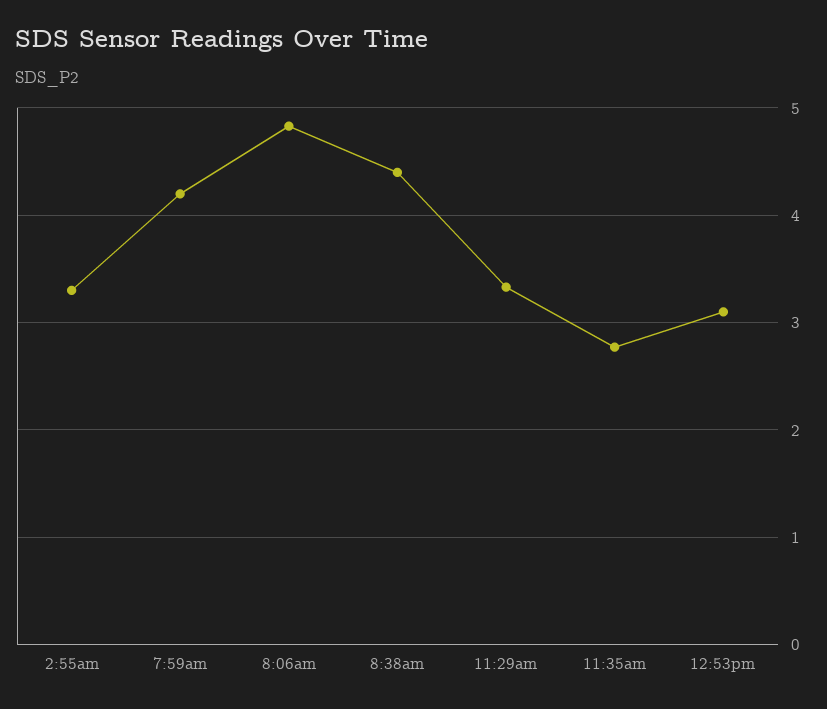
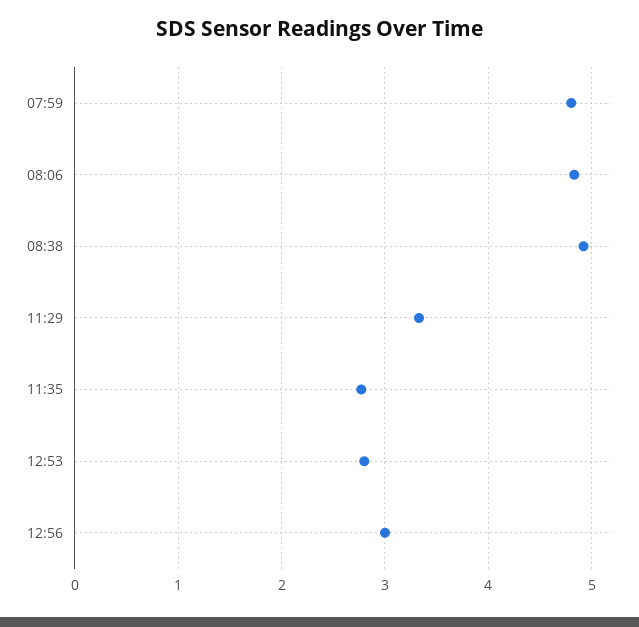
2:55am: 3.3 -> none
7:59am: 4.2 -> 4.8
8:38am: 4.4 -> 4.9
12:53pm: 3.1 -> 2.8
12:56: none -> 3

